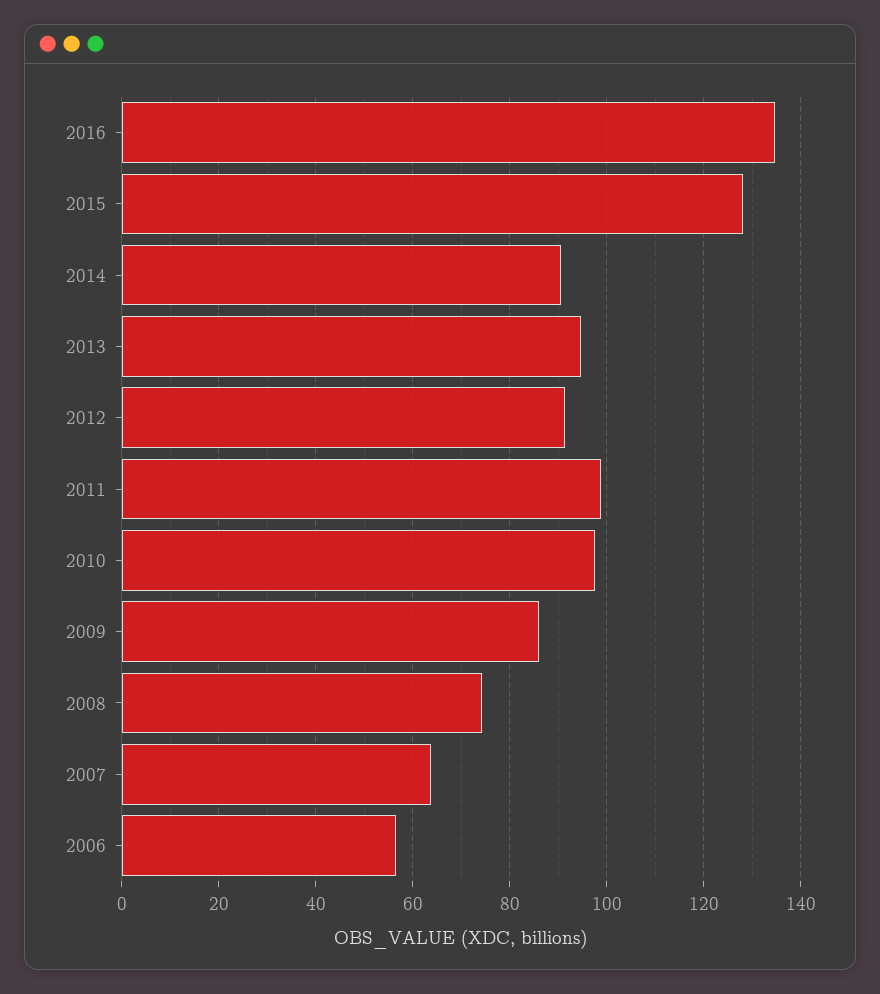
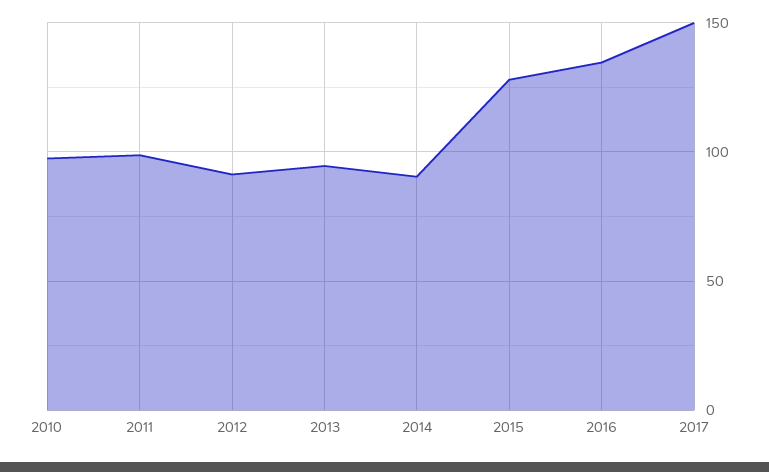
2009: 86 -> none
2008: 74 -> none
2007: 64 -> none
2006: 56 -> none
2017: none -> 150

